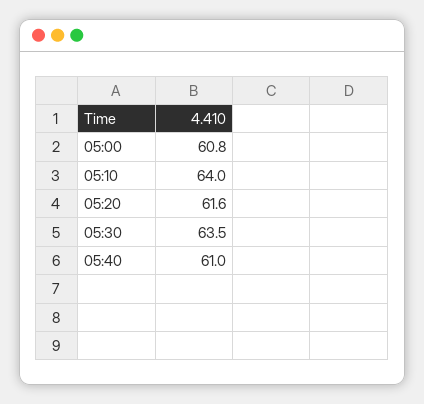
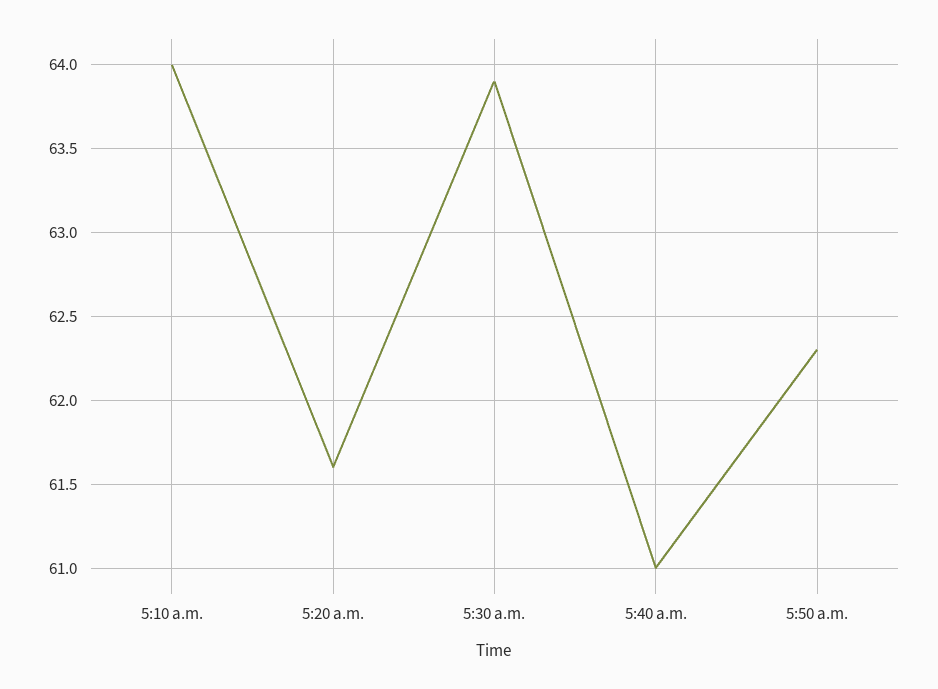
05:00: 60.8 -> none
05:30: 63.5 -> 63.9
5:50 a.m.: none -> 62.3

